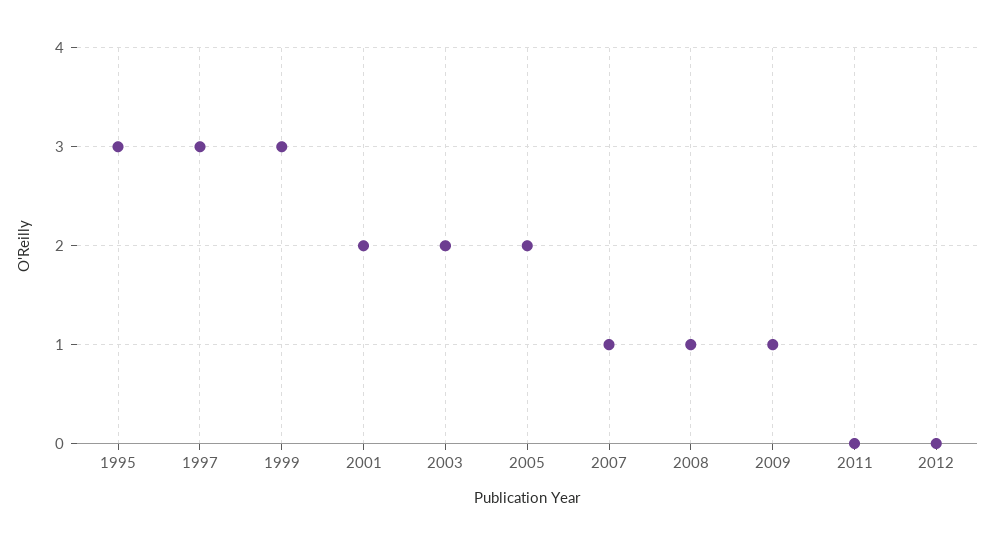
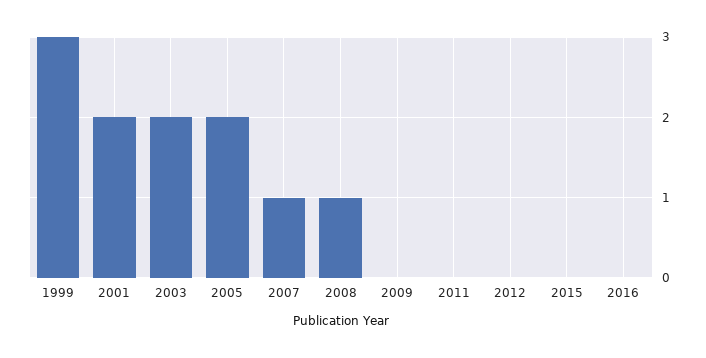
1995: 3 -> none
1997: 3 -> none
2009: 1 -> 0
2015: none -> 0
2016: none -> 0

